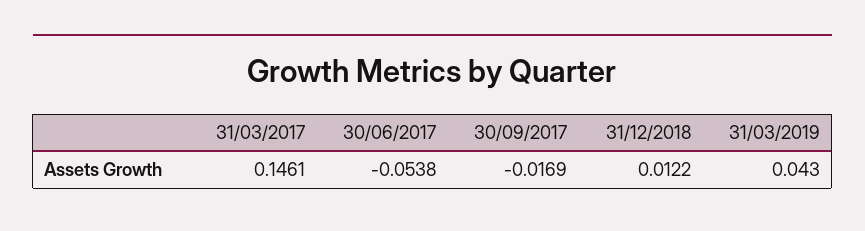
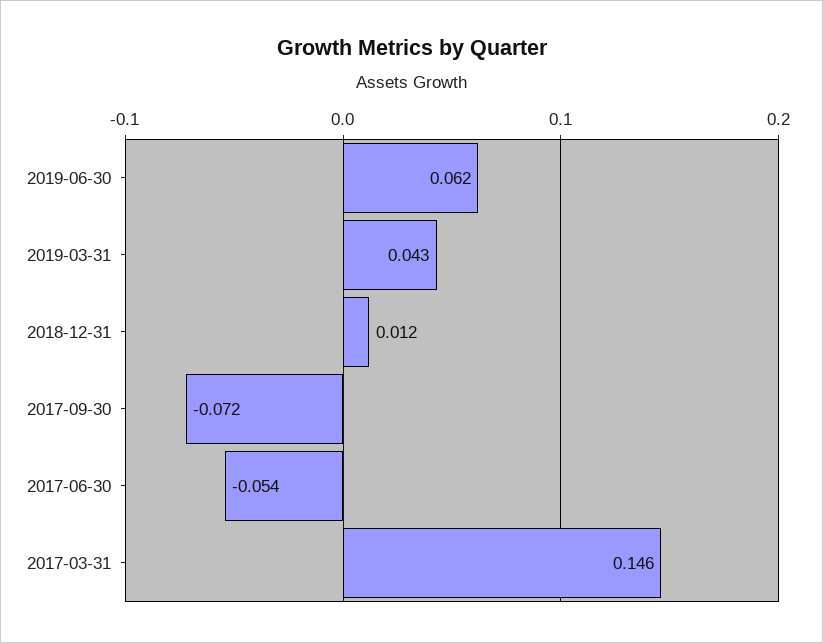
30/09/2017: -0.0169 -> -0.072
2019-06-30: none -> 0.062

